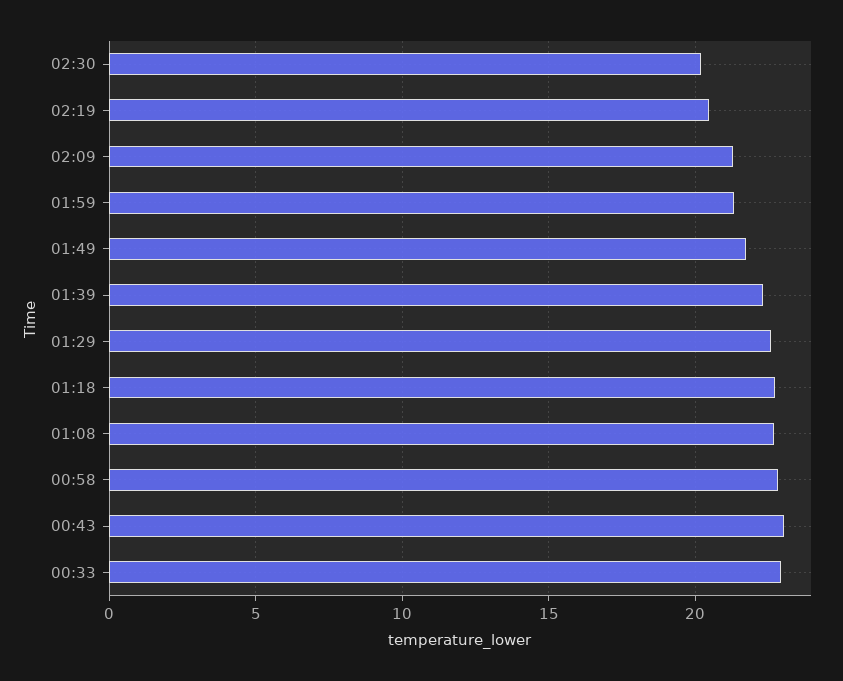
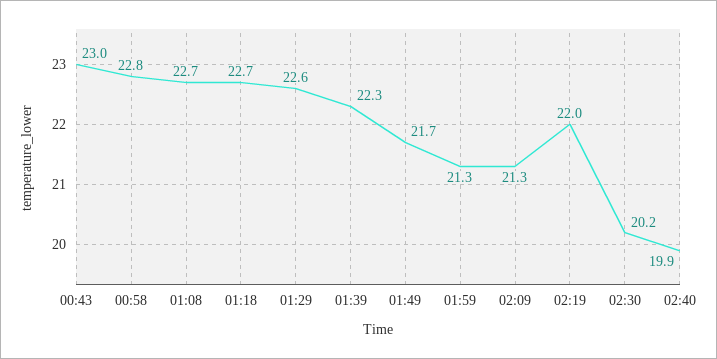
02:19: 20.5 -> 22
00:33: 23 -> none
02:40: none -> 19.9

